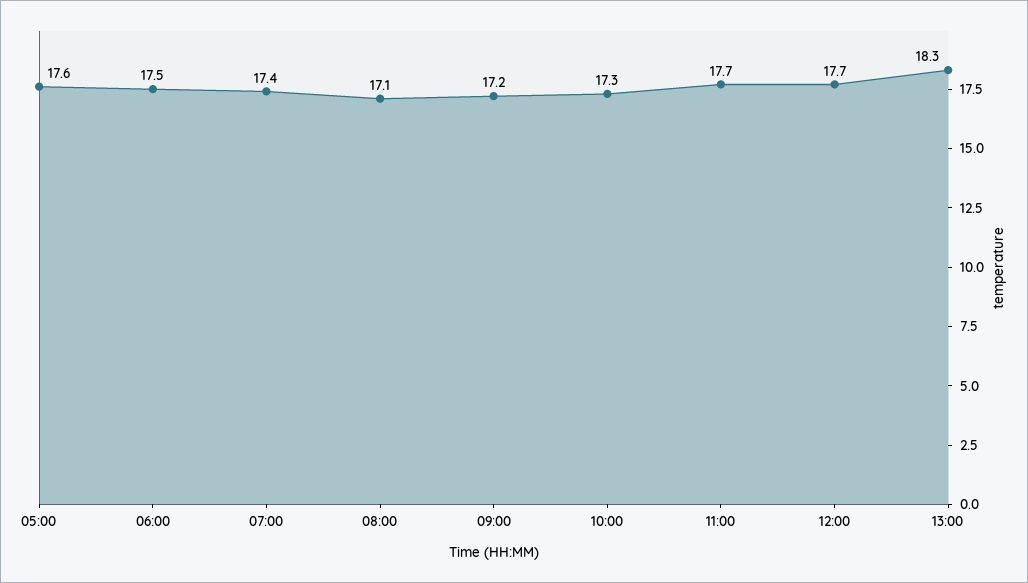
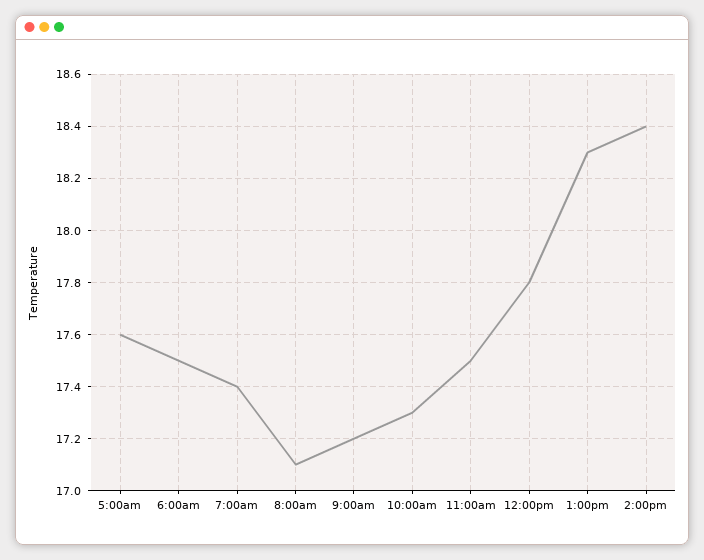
11:00: 17.7 -> 17.5
12:00: 17.7 -> 17.8
2:00pm: none -> 18.4

